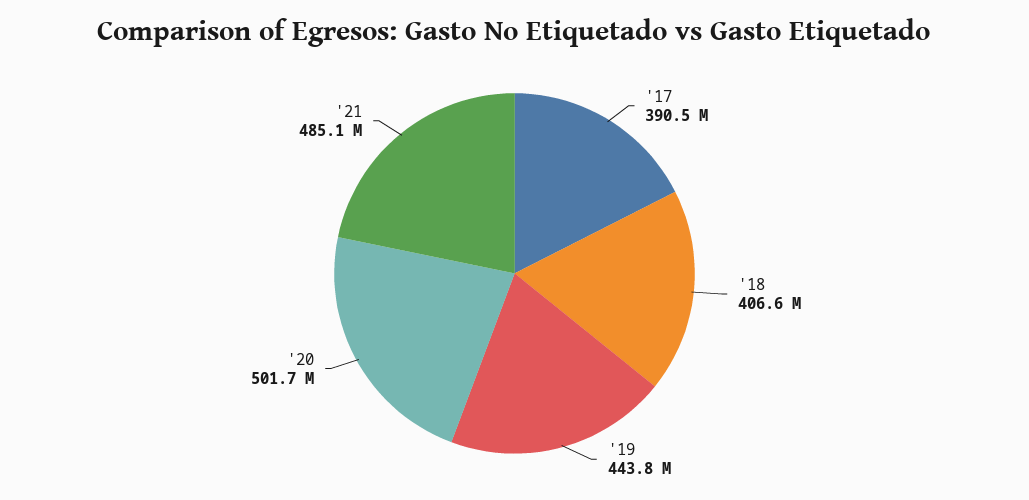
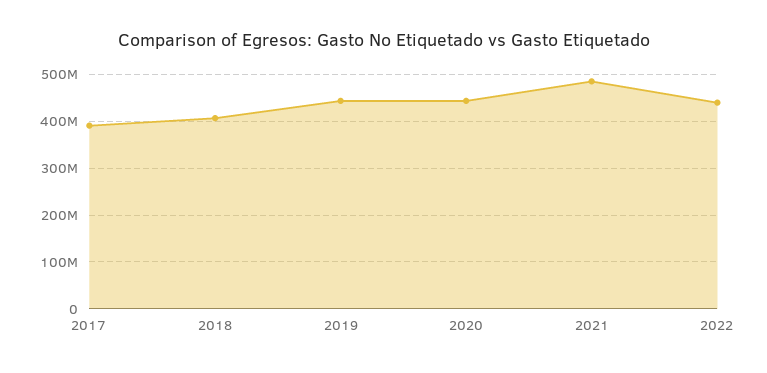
'20: 501700000 -> 440000000
2022: none -> 440000000

